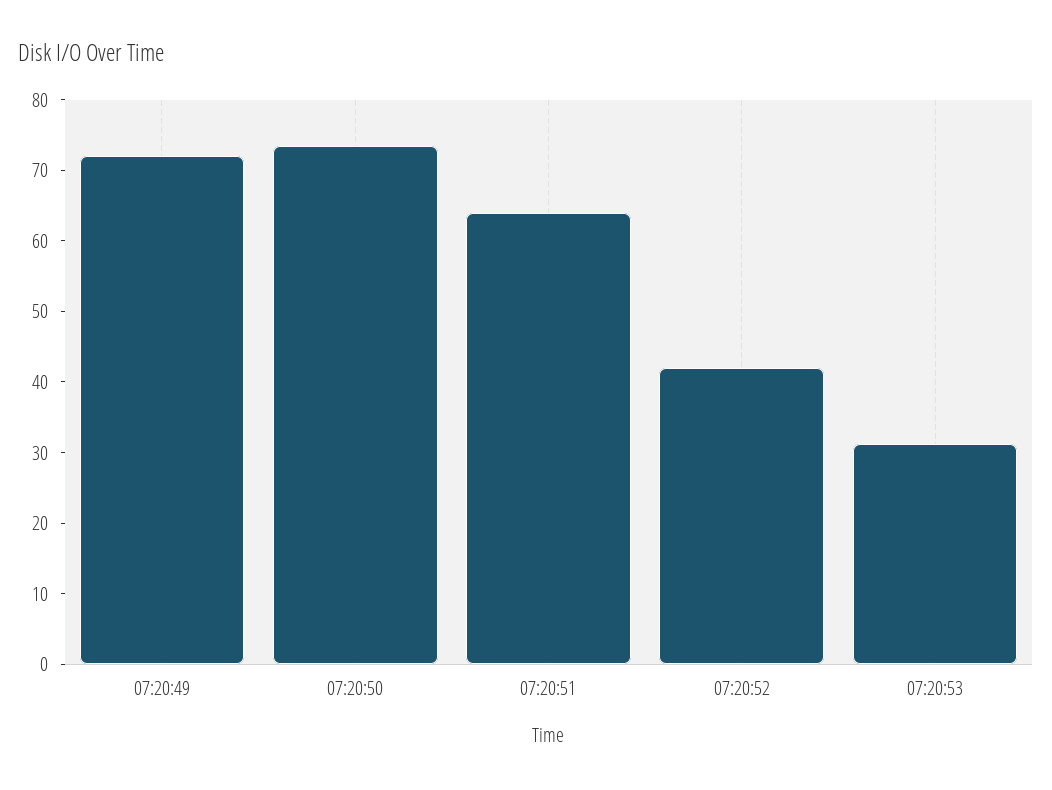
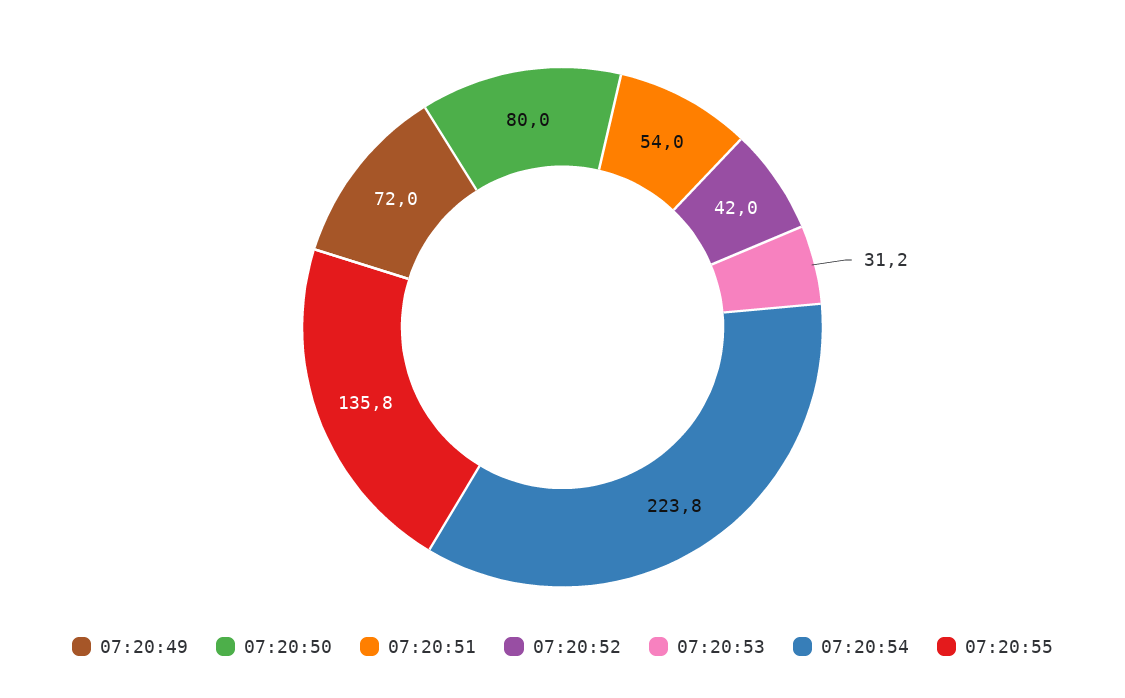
07:20:50: 74 -> 80
07:20:51: 64 -> 54
07:20:54: none -> 223.8
07:20:55: none -> 135.8

